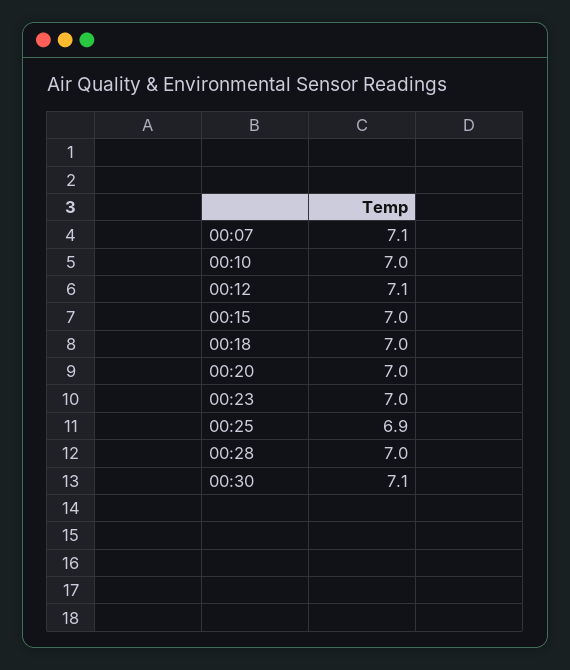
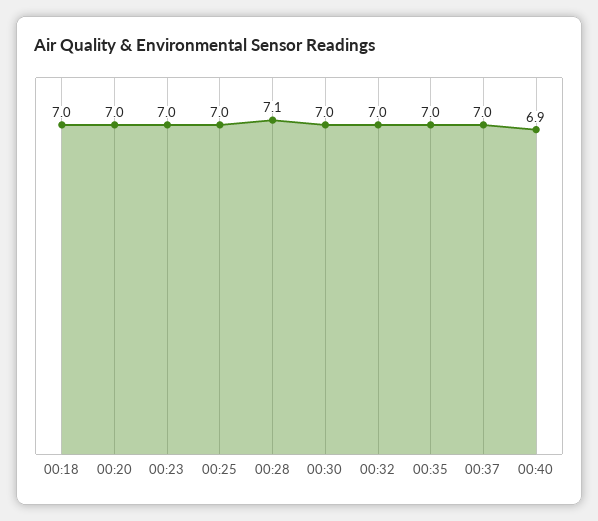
00:07: 7.1 -> none
00:10: 7 -> none
00:12: 7.1 -> none
00:15: 7 -> none
00:25: 6.9 -> 7
00:28: 7 -> 7.1
00:30: 7.1 -> 7
00:32: none -> 7
00:35: none -> 7
00:37: none -> 7
00:40: none -> 6.9

